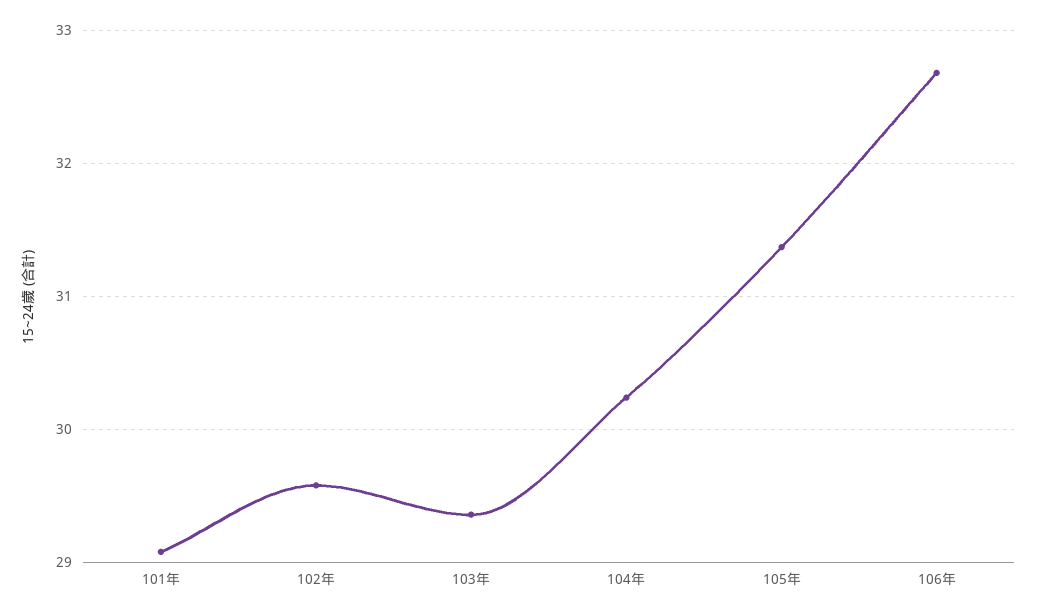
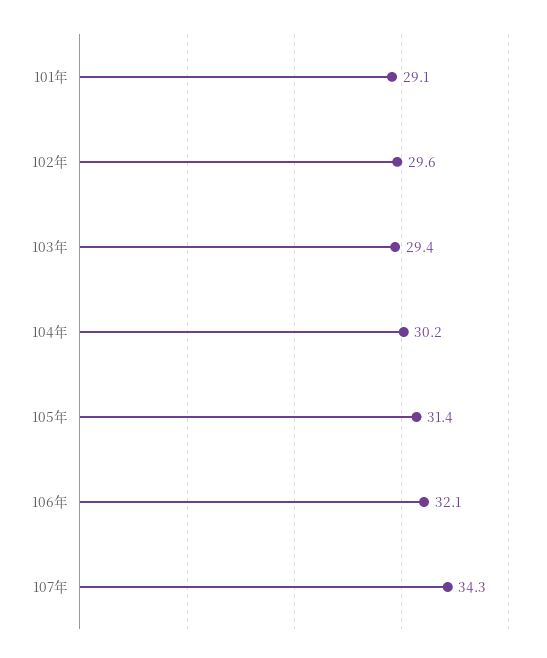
106年: 32.7 -> 32.1
107年: none -> 34.3

